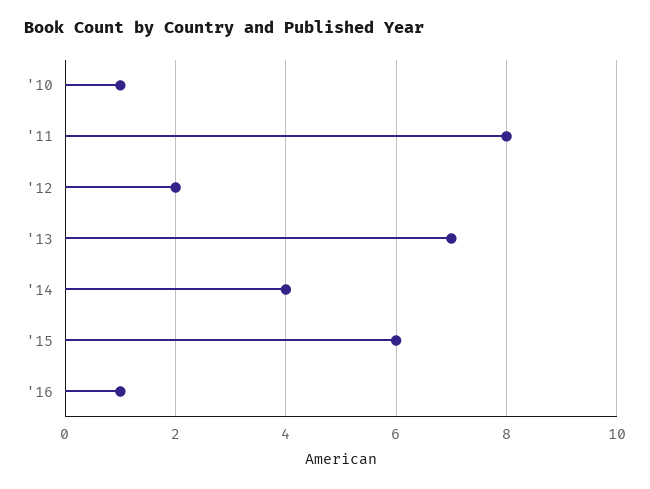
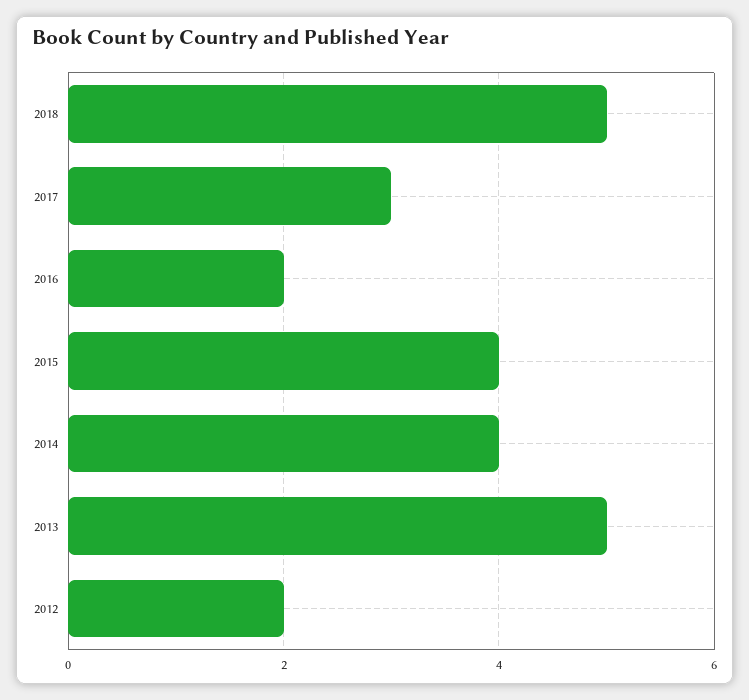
'10: 1 -> none
'11: 8 -> none
'13: 7 -> 5
'15: 6 -> 4
'16: 1 -> 2
2018: none -> 5
2017: none -> 3

